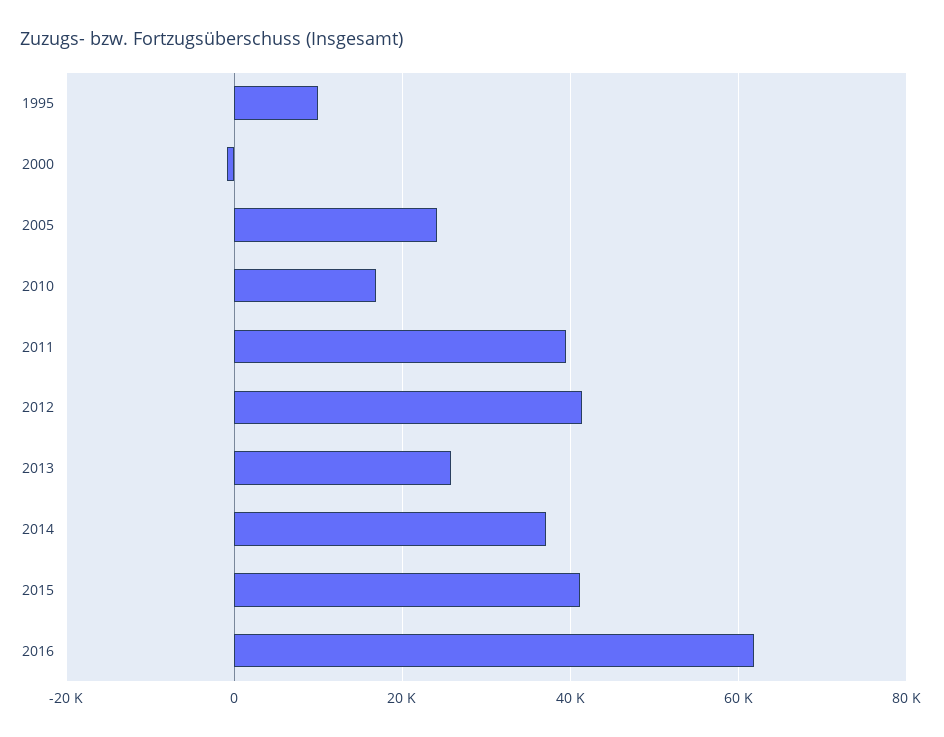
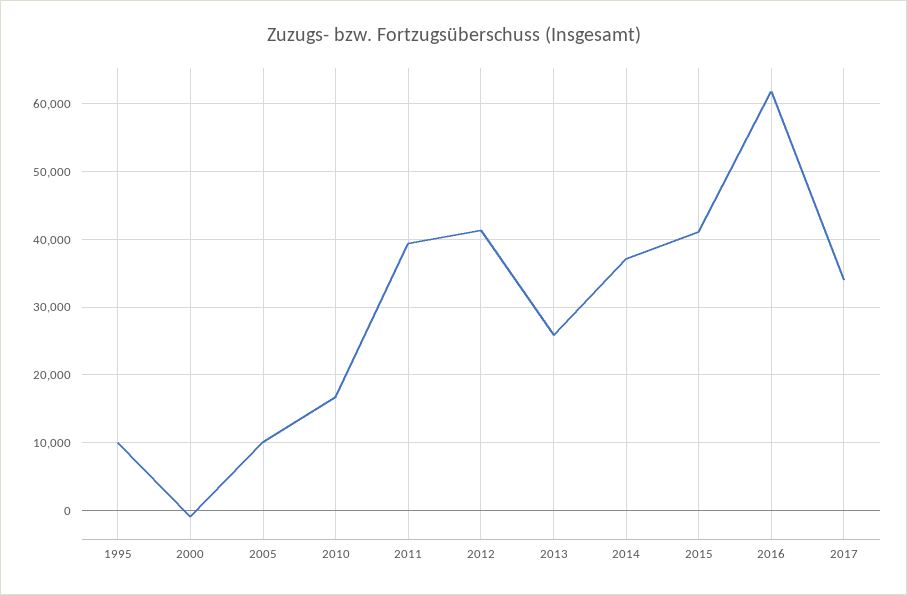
2005: 24000 -> 10000
2017: none -> 34000

